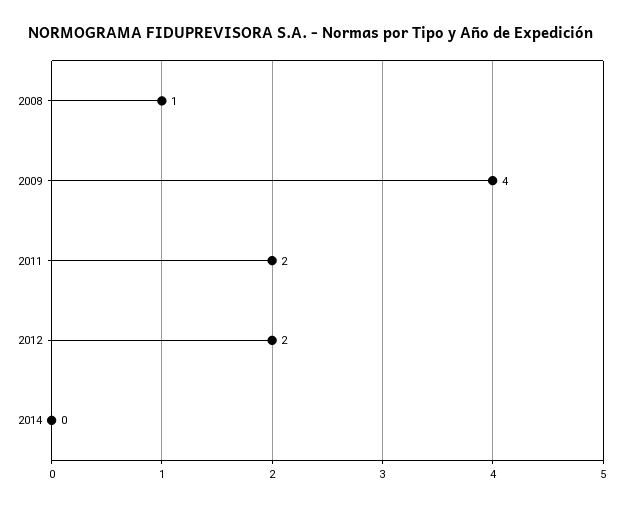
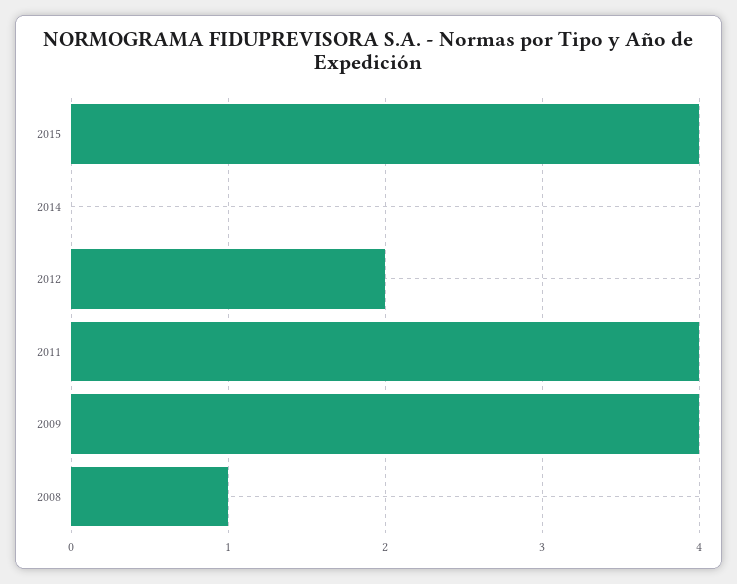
2011: 2 -> 4
2015: none -> 4

